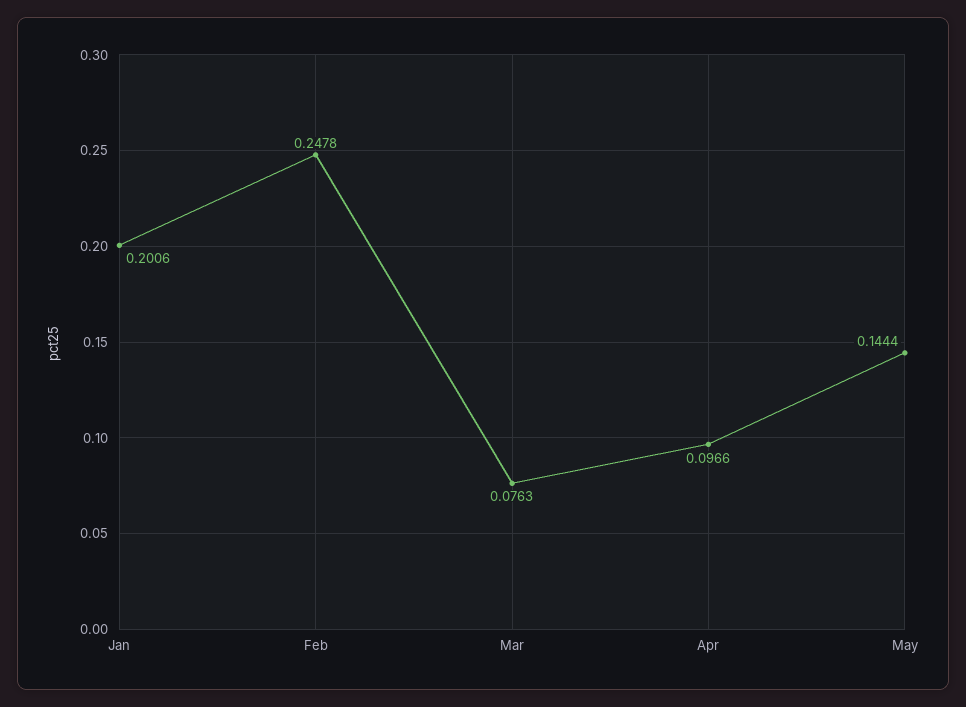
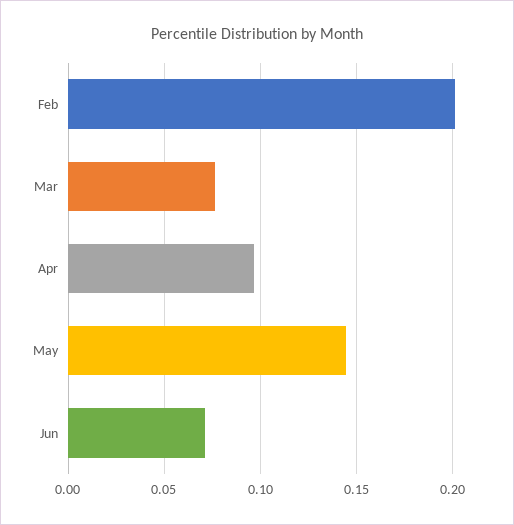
Jan: 0.2006 -> none
Feb: 0.2478 -> 0.2
Jun: none -> 0.07

